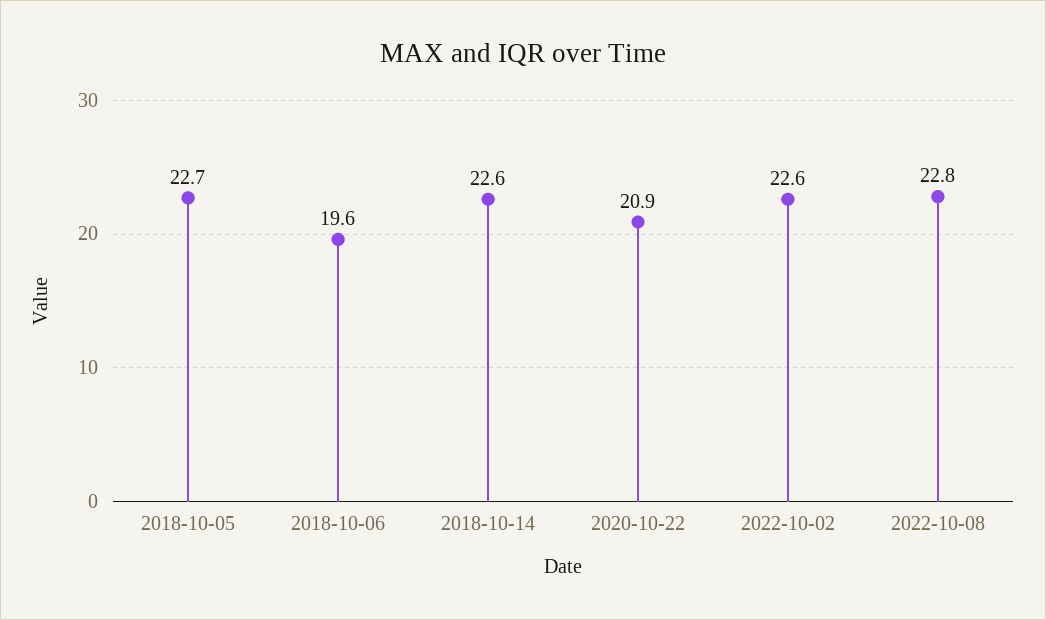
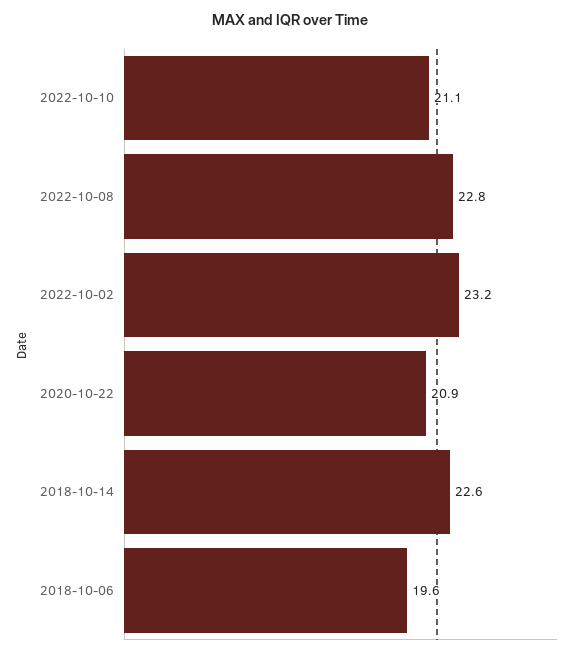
2018-10-05: 22.7 -> none
2022-10-02: 22.6 -> 23.2
2022-10-10: none -> 21.1

